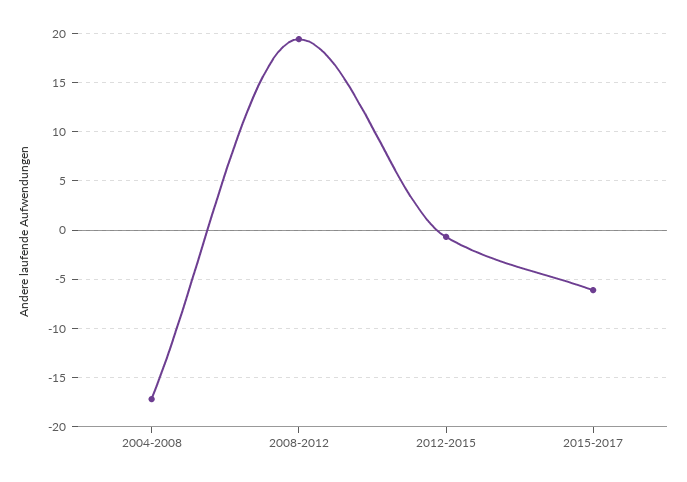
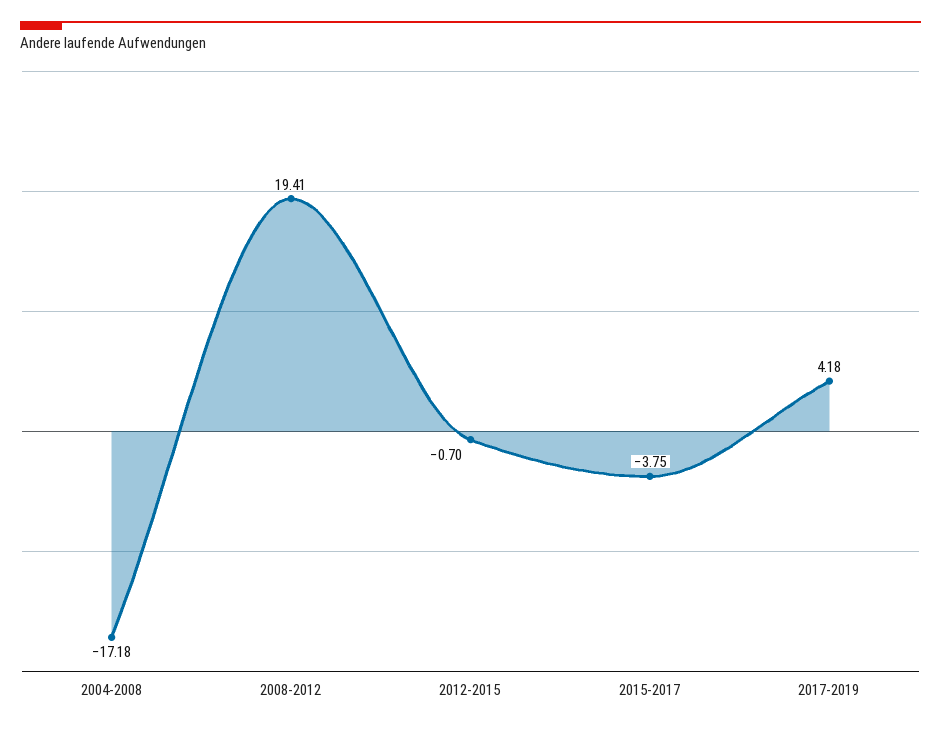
2015-2017: -6 -> -3.75
2017-2019: none -> 4.18

